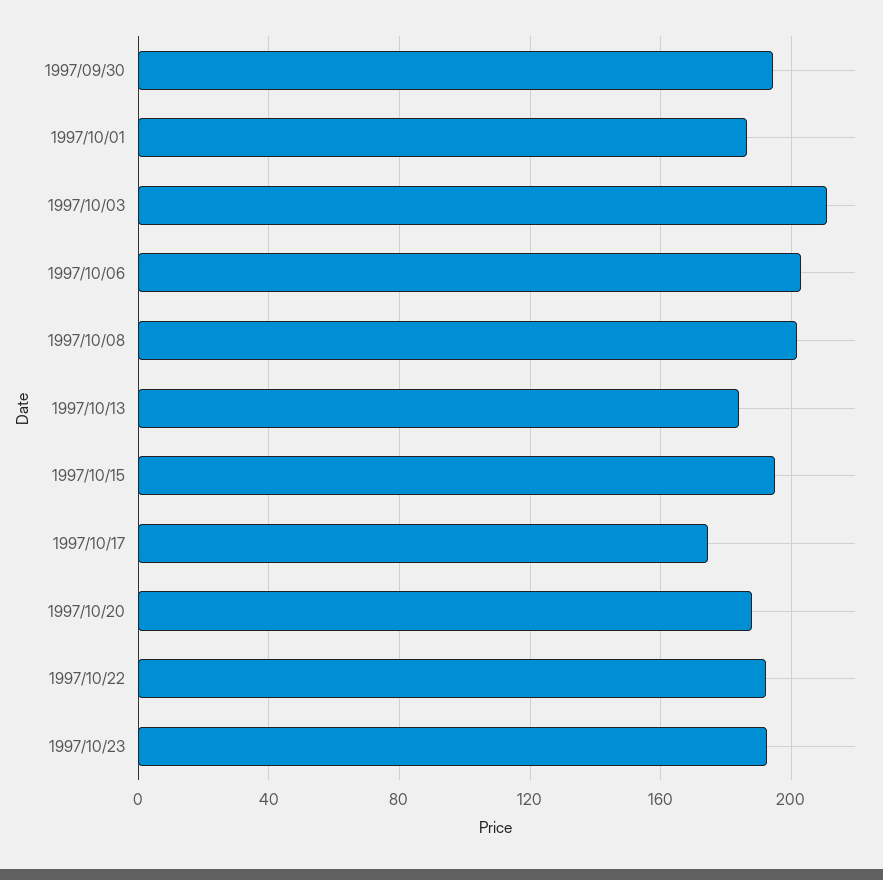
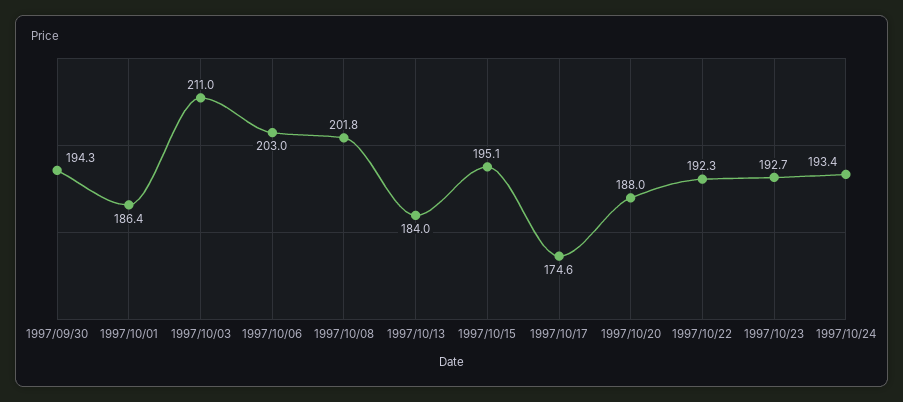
1997/10/24: none -> 193.4

